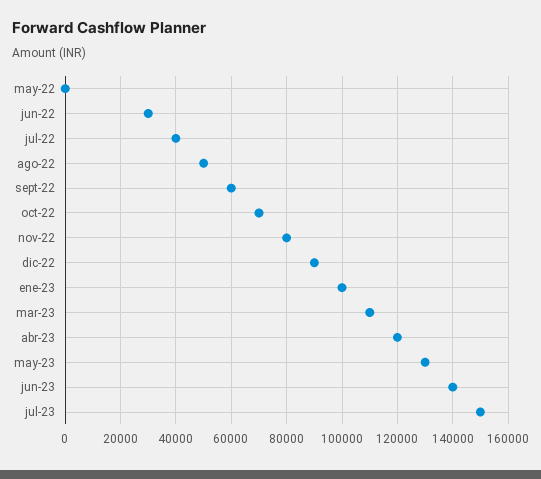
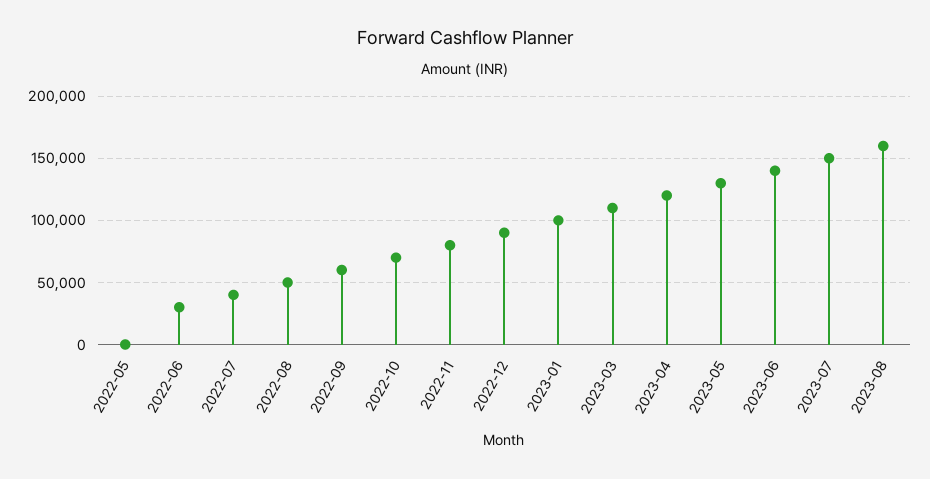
2023-08: none -> 160000

